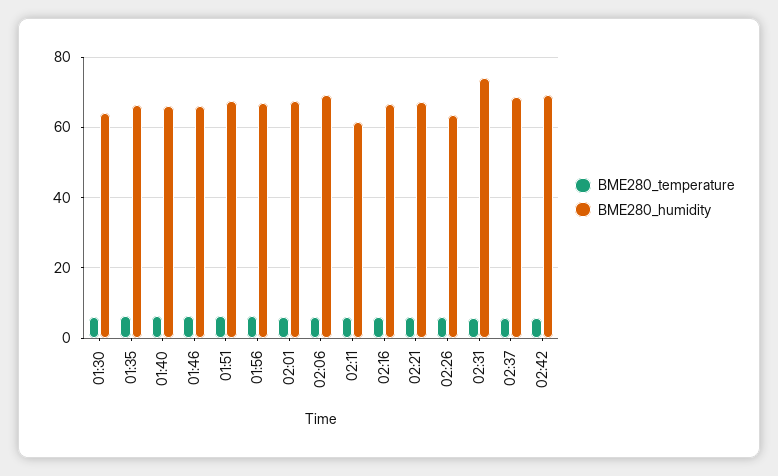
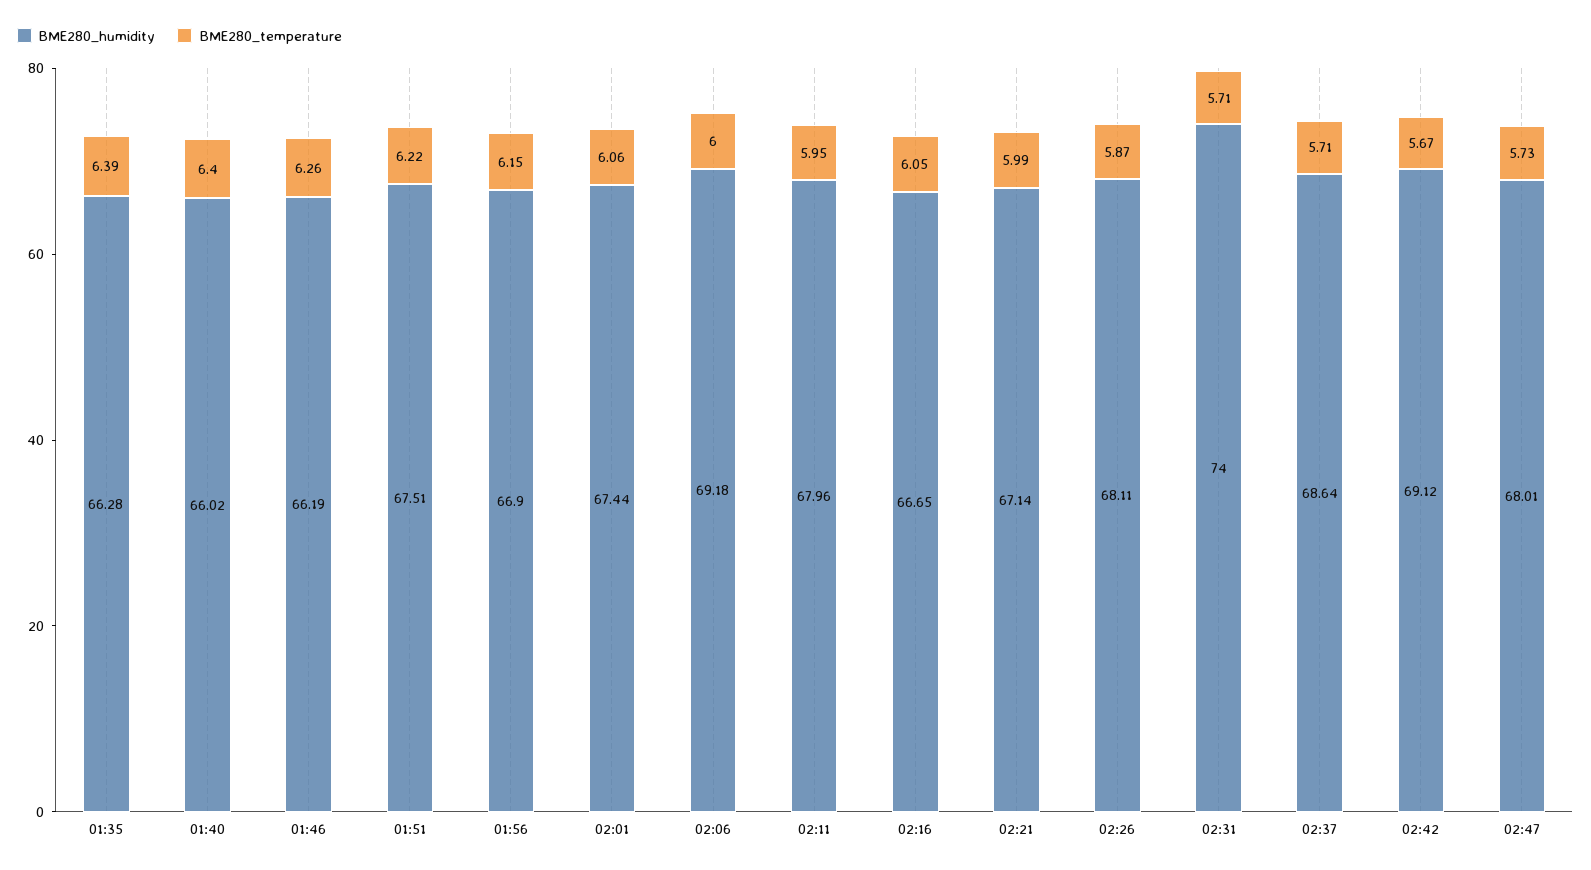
BME280_temperature, 01:30: 6 -> none
BME280_humidity, 01:30: 64 -> none
BME280_humidity, 02:11: 62 -> 67.96
BME280_humidity, 02:26: 64 -> 68.11
BME280_humidity, 02:47: none -> 68.01
BME280_temperature, 02:47: none -> 5.73

